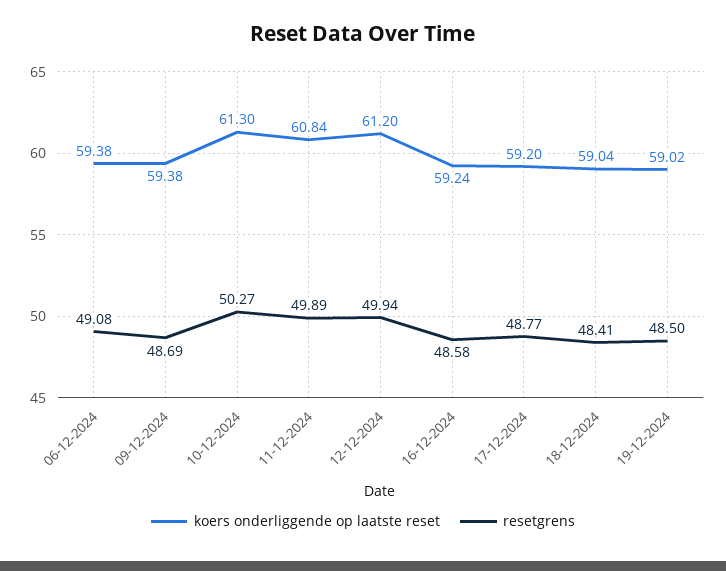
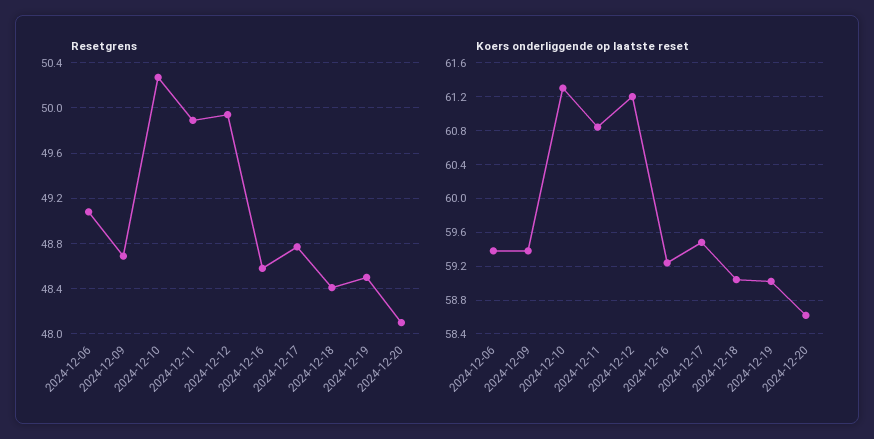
koers onderliggende op laatste reset, 17-12-2024: 59.2 -> 59.5
resetgrens, 2024-12-20: none -> 48.1
koers onderliggende op laatste reset, 2024-12-20: none -> 58.6

